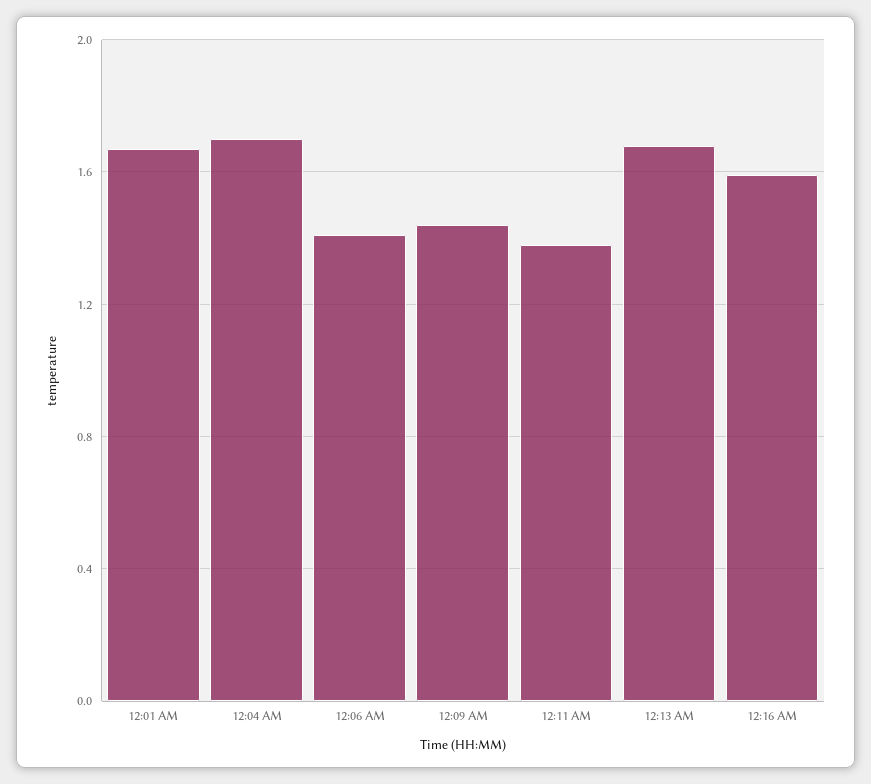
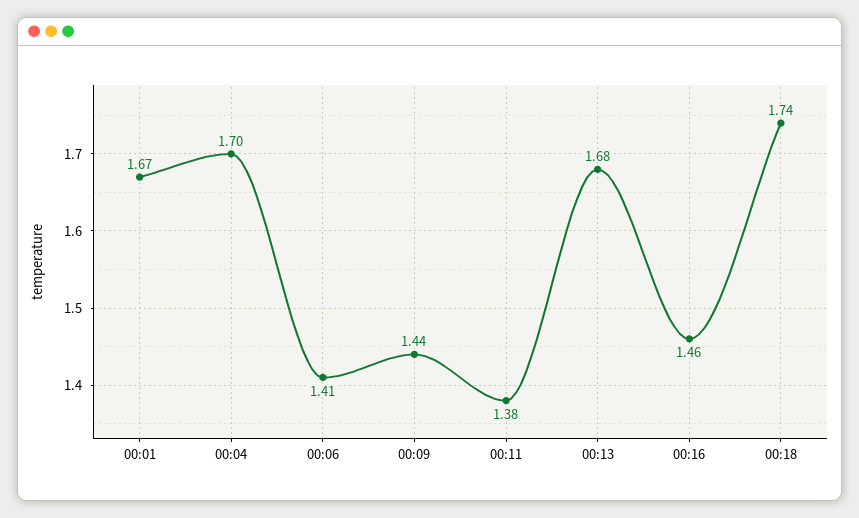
12:16 AM: 1.6 -> 1.46
00:18: none -> 1.74

